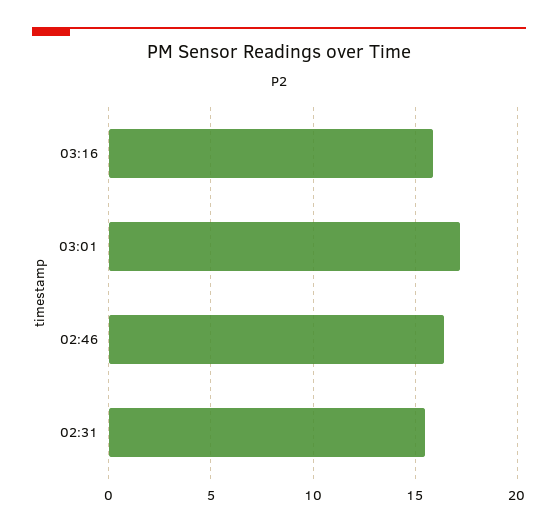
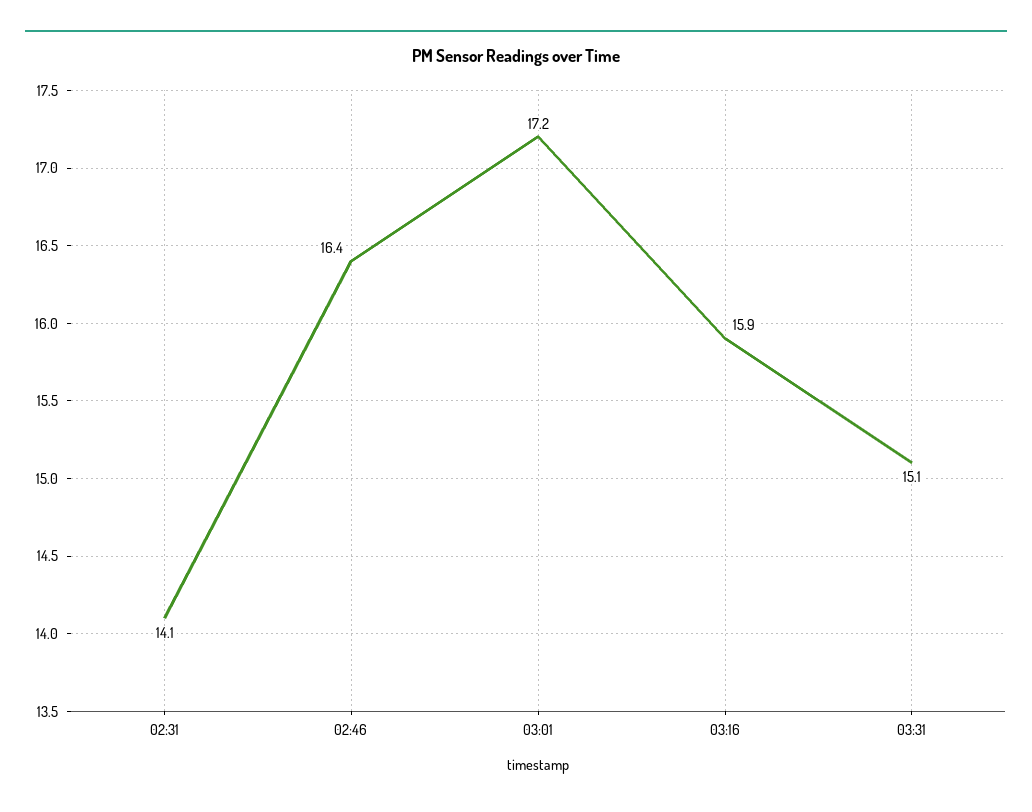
02:31: 15.5 -> 14.1
03:31: none -> 15.1

